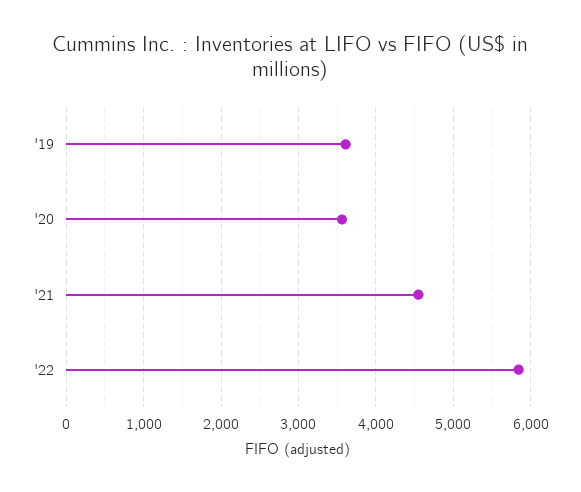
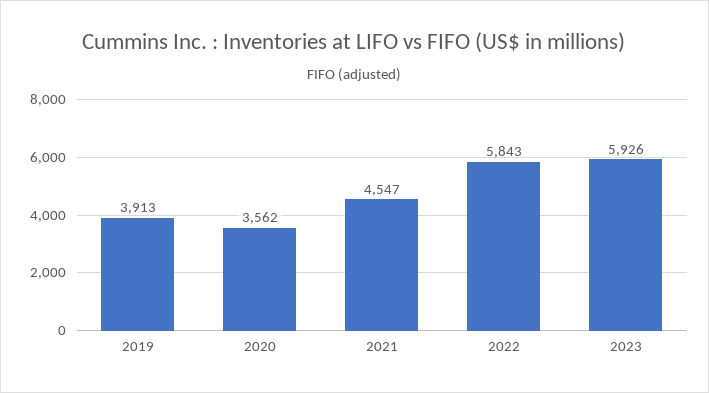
'19: 3600 -> 3913
2023: none -> 5926

